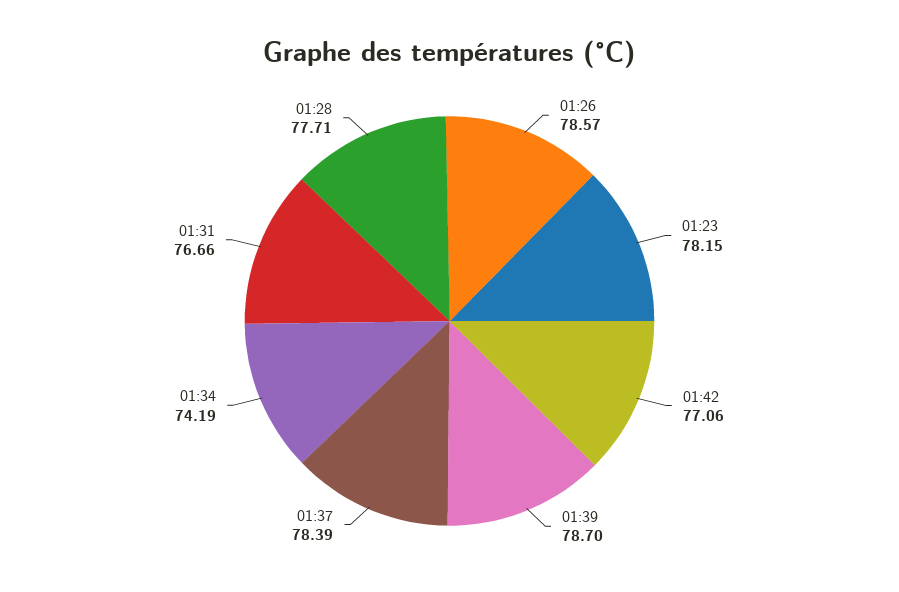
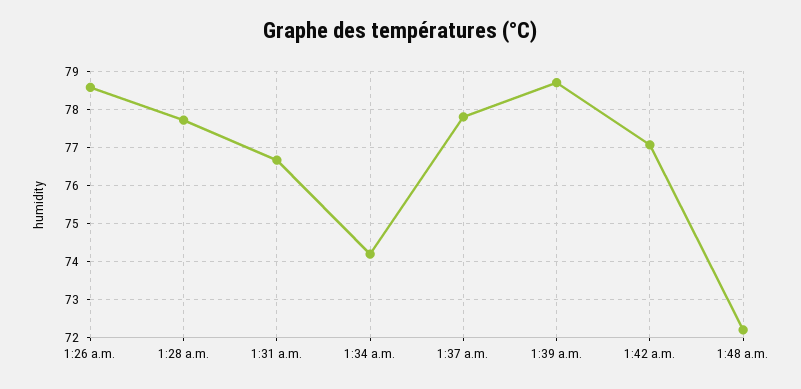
01:23: 78.15 -> none
01:37: 78.39 -> 77.8
1:48 a.m.: none -> 72.2

